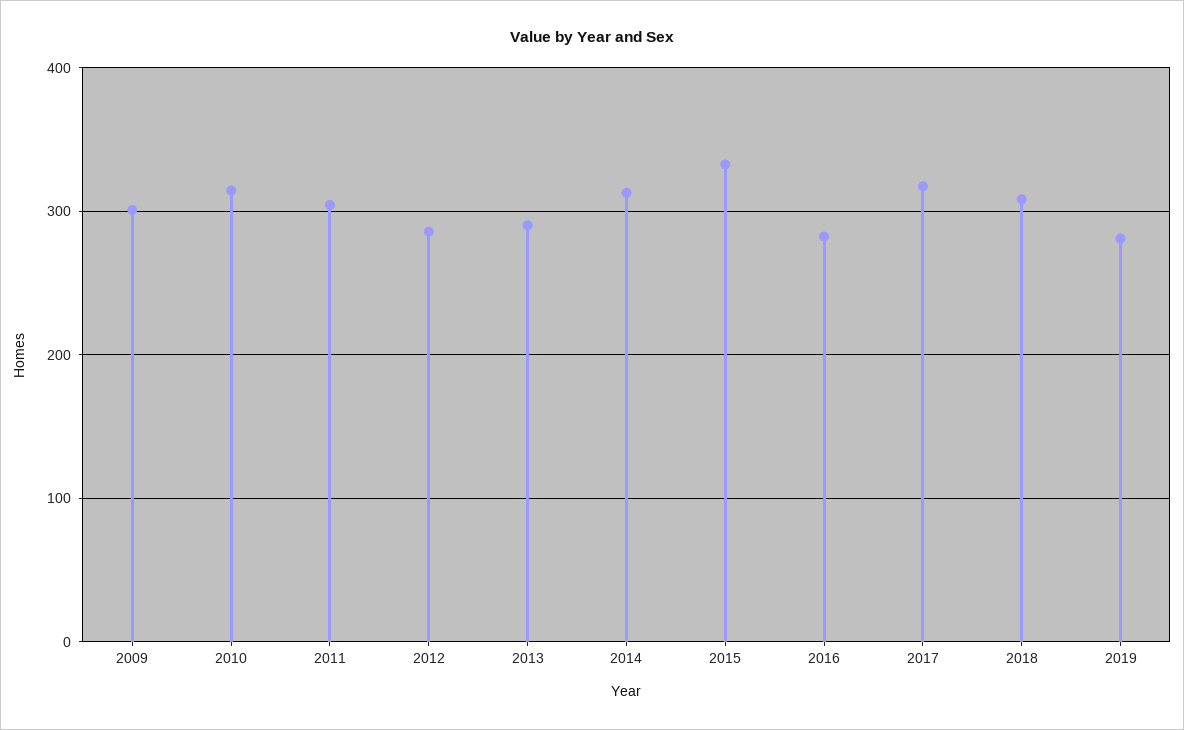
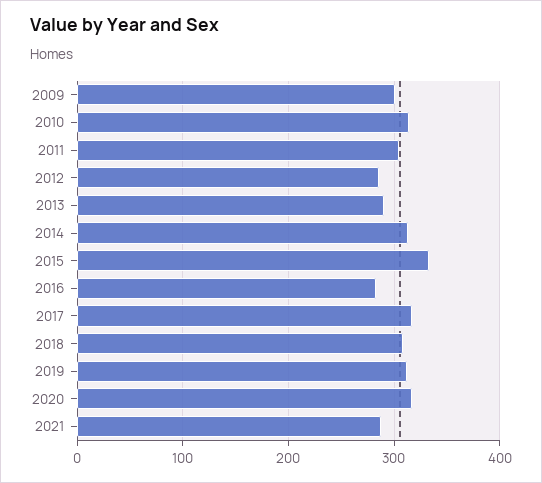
2019: 280 -> 310
2020: none -> 320
2021: none -> 290

